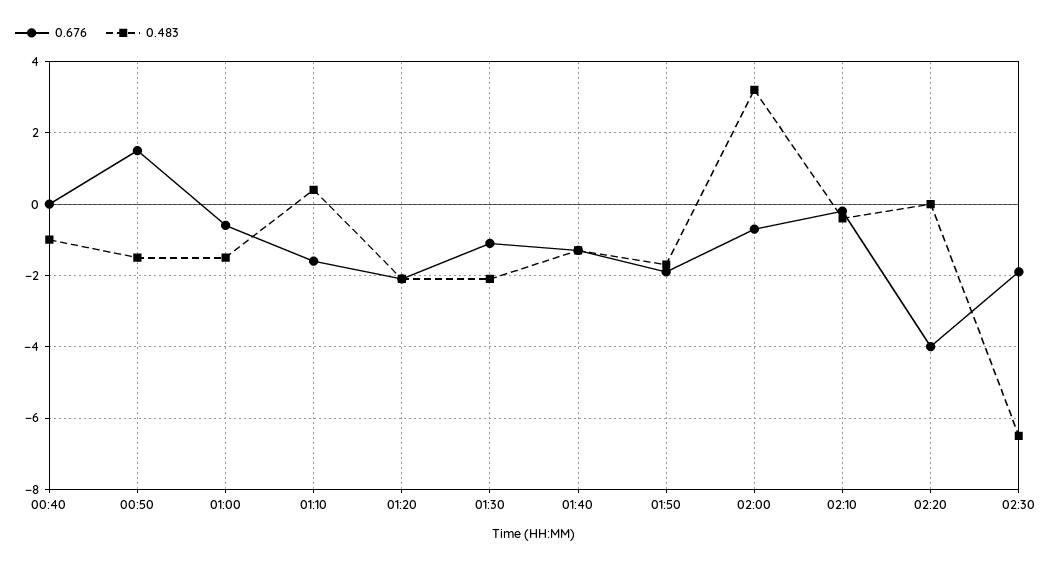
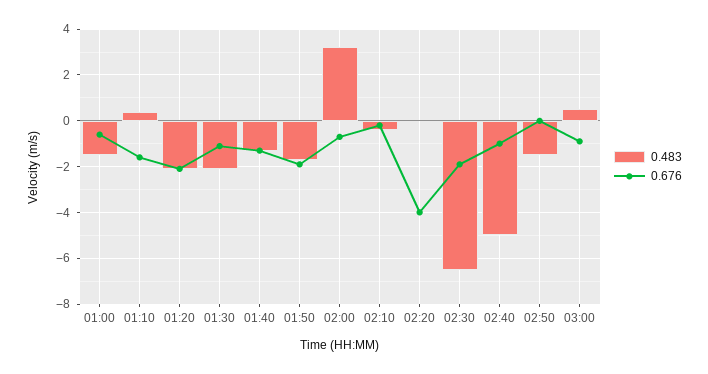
0.676, 00:40: 0 -> none
0.483, 00:40: -1 -> none
0.676, 00:50: 1.5 -> none
0.483, 00:50: -1.5 -> none
0.483, 02:40: none -> -5
0.676, 02:40: none -> -1
0.483, 02:50: none -> -1.5
0.676, 02:50: none -> 0
0.483, 03:00: none -> 0.5
0.676, 03:00: none -> -1

